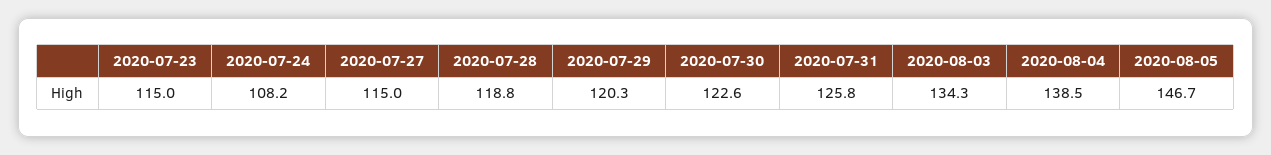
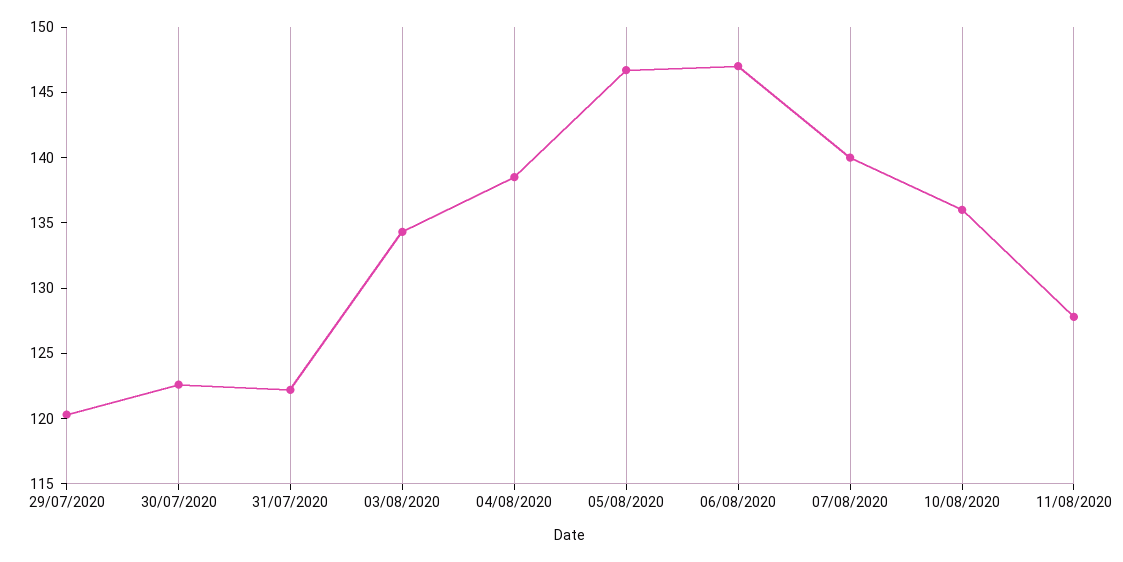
2020-07-23: 115 -> none
2020-07-24: 108.2 -> none
2020-07-27: 115 -> none
2020-07-28: 118.8 -> none
2020-07-31: 125.8 -> 122
06/08/2020: none -> 147
07/08/2020: none -> 140
10/08/2020: none -> 136
11/08/2020: none -> 128

